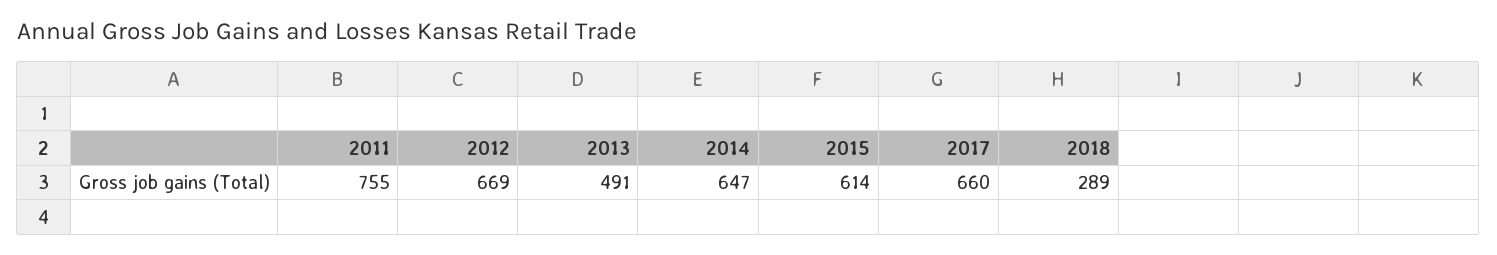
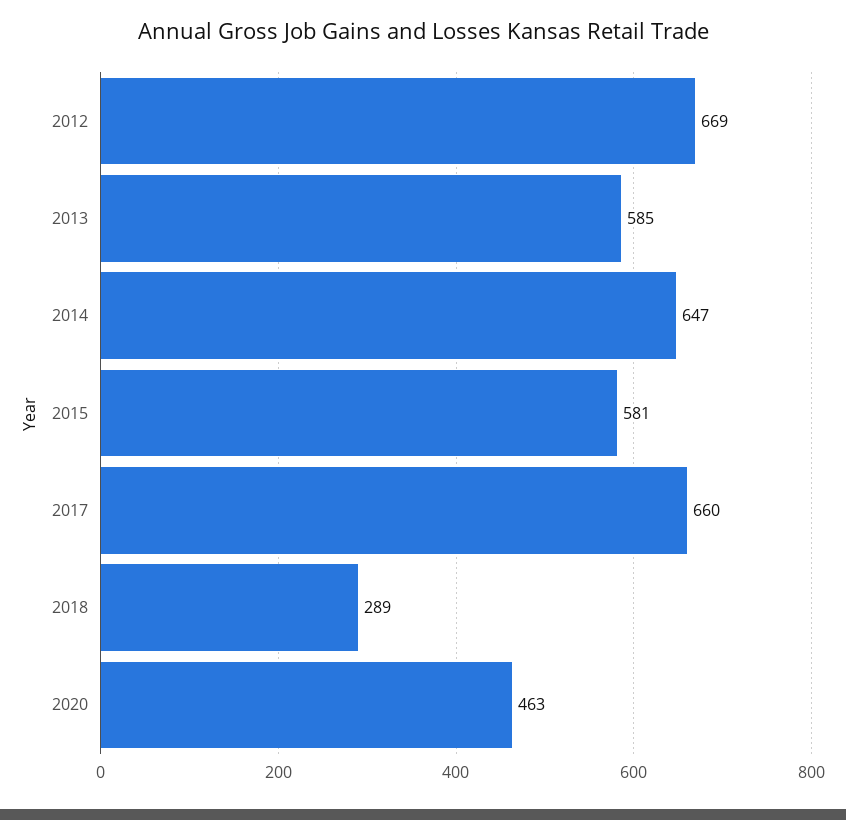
2011: 755 -> none
2013: 491 -> 585
2015: 614 -> 581
2020: none -> 463

